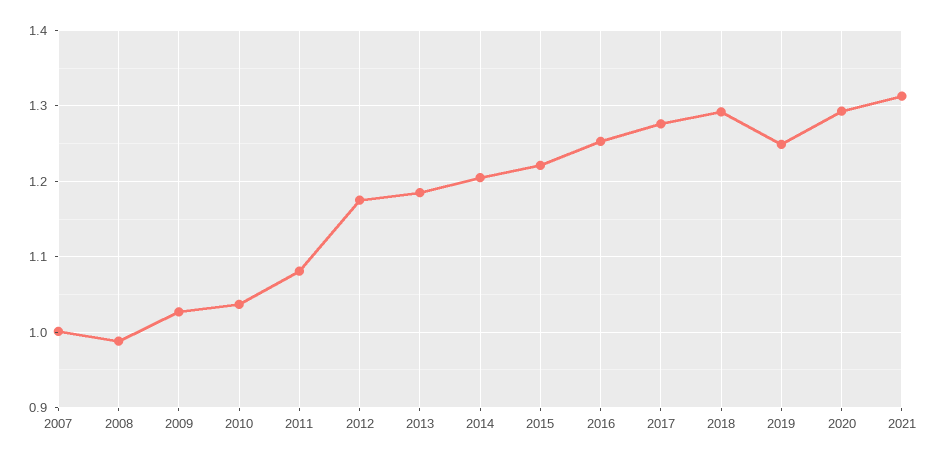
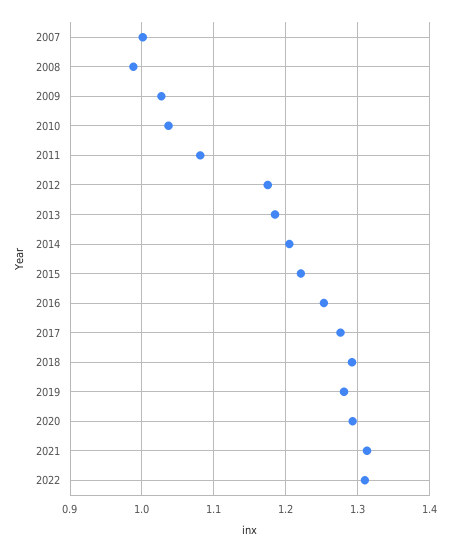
2019: 1.25 -> 1.28
2022: none -> 1.31

